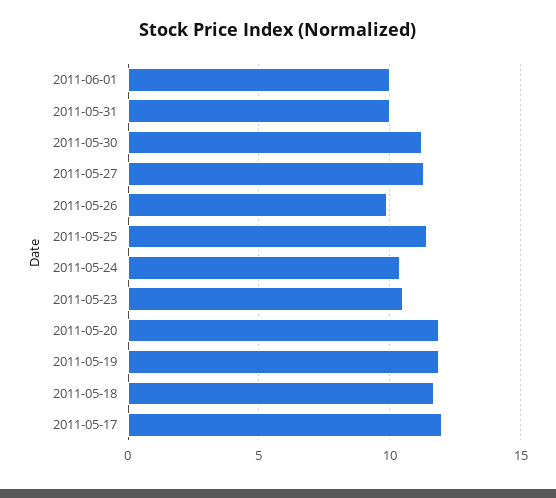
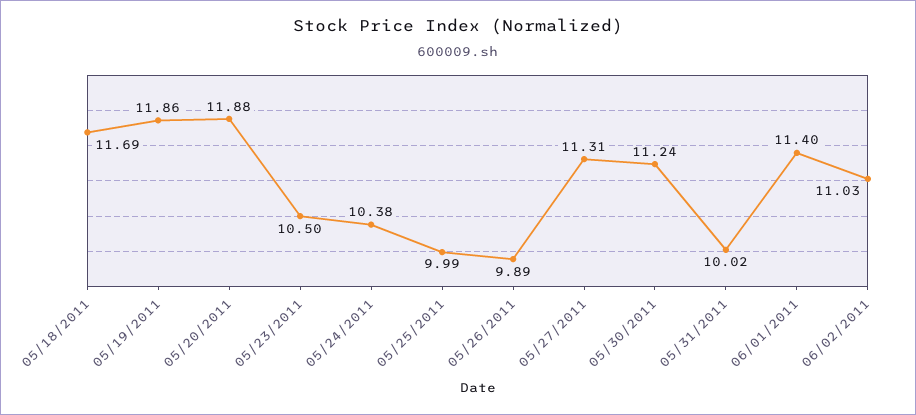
2011-06-01: 10 -> 11.4
2011-05-25: 11.5 -> 9.99
2011-05-17: 12 -> none
06/02/2011: none -> 11.03

